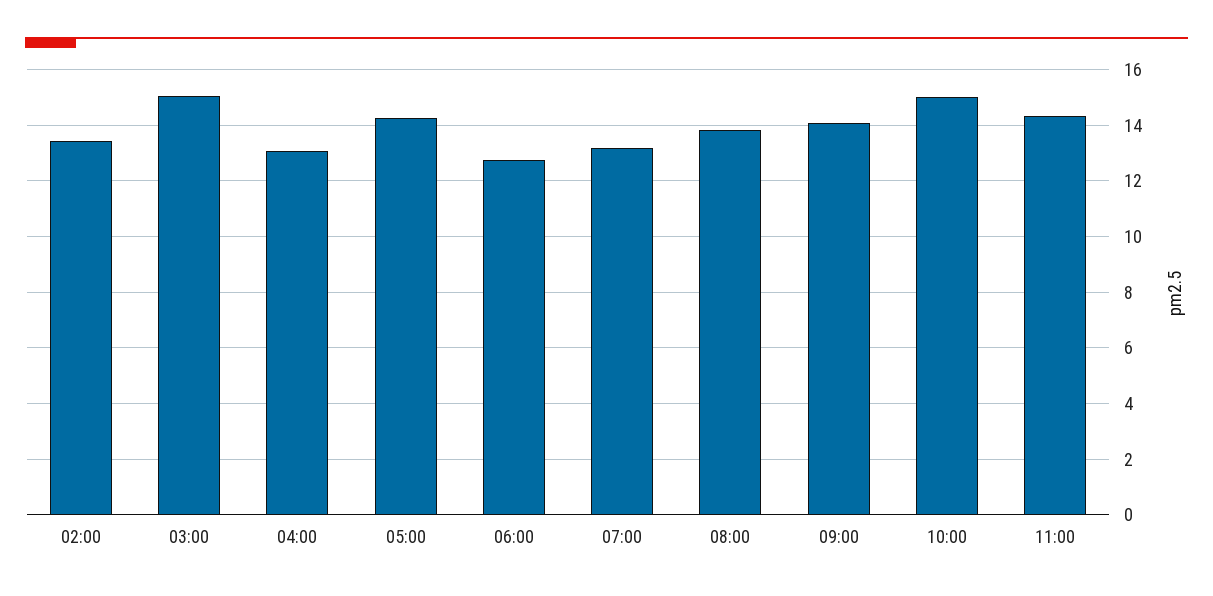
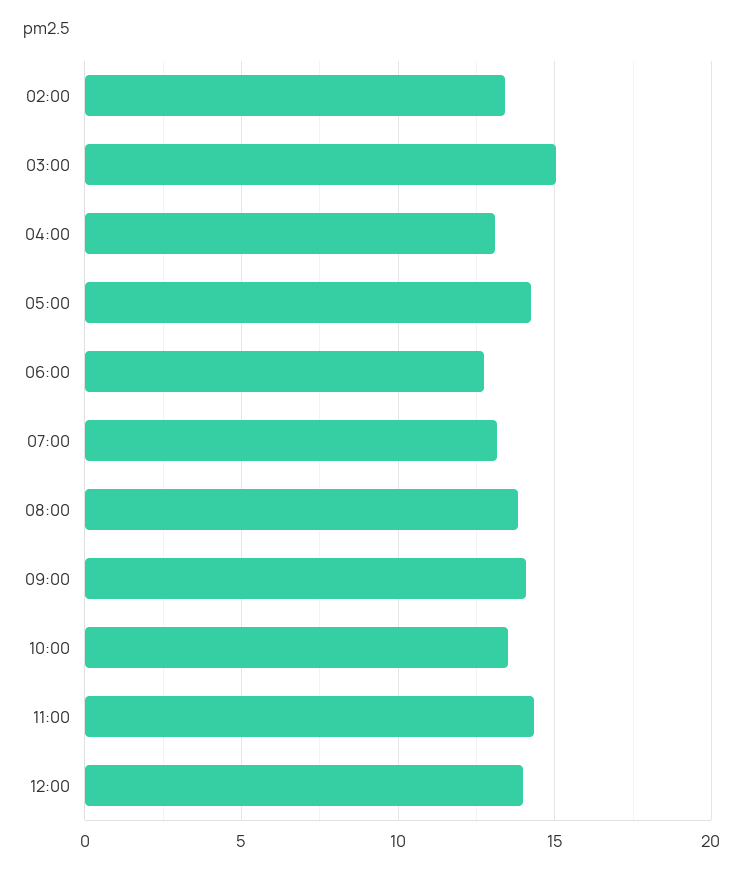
10:00: 15 -> 13.5
12:00: none -> 14

